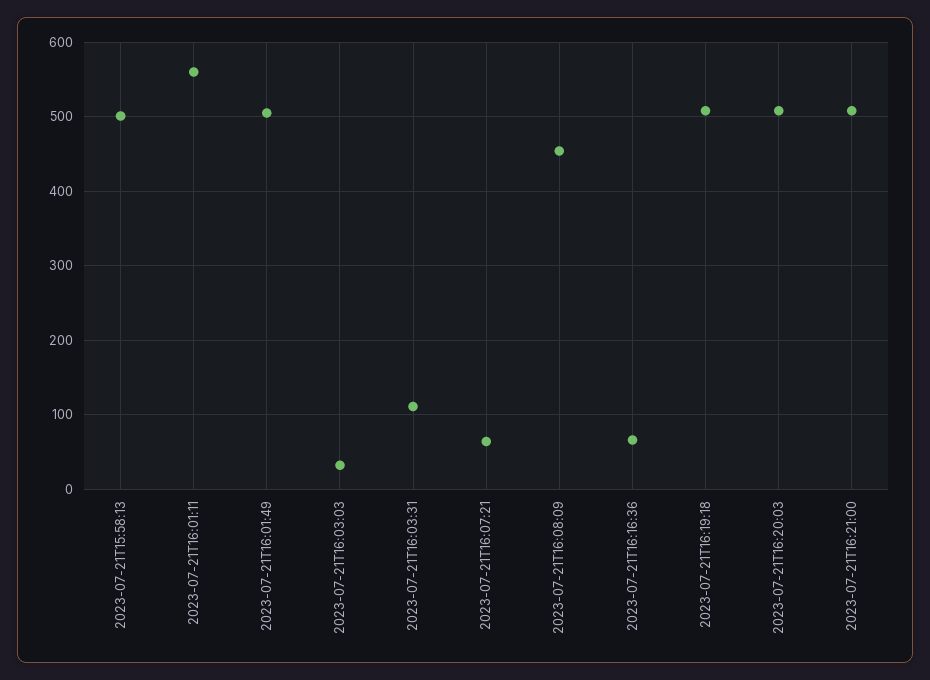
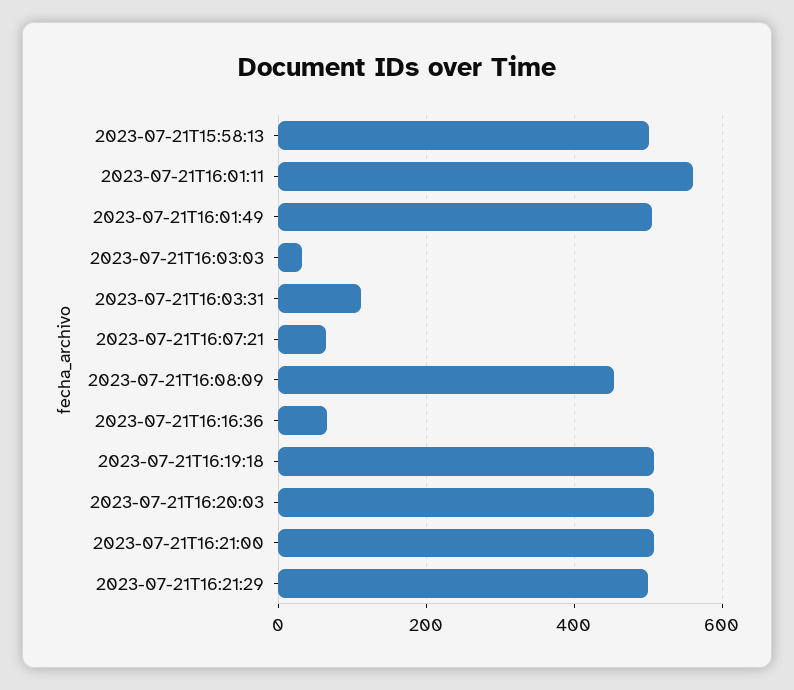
2023-07-21T16:21:29: none -> 500

